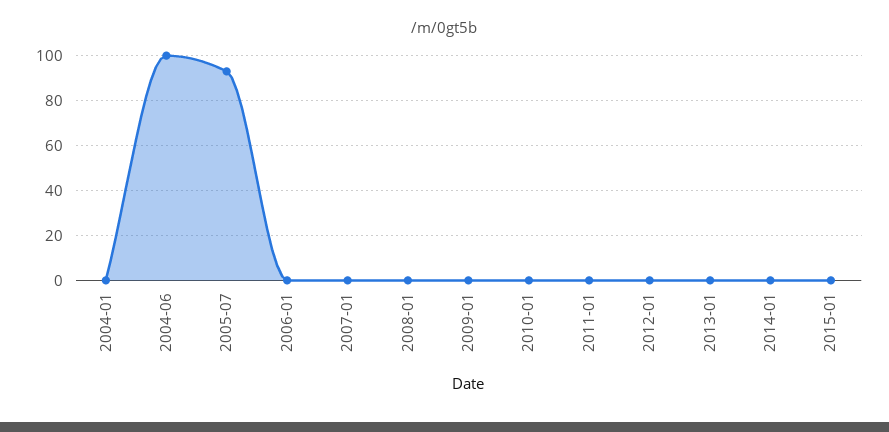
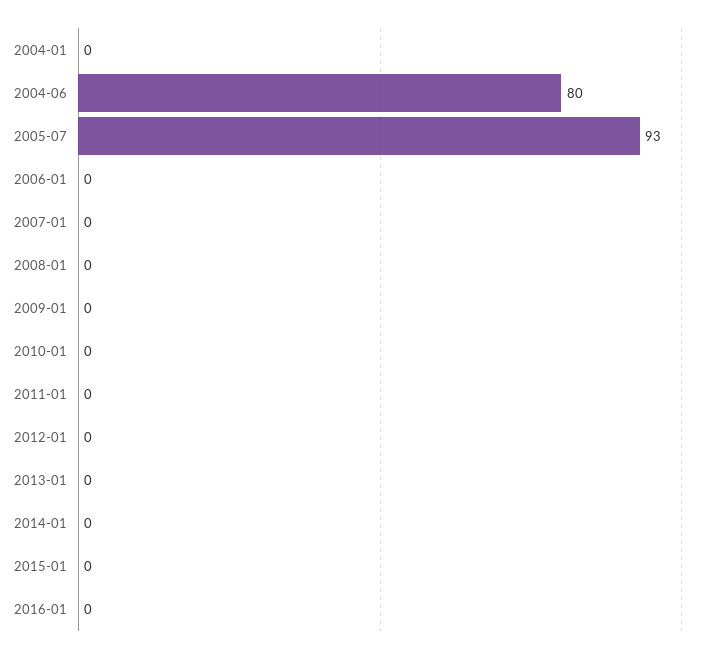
2004-06: 100 -> 80
2016-01: none -> 0

